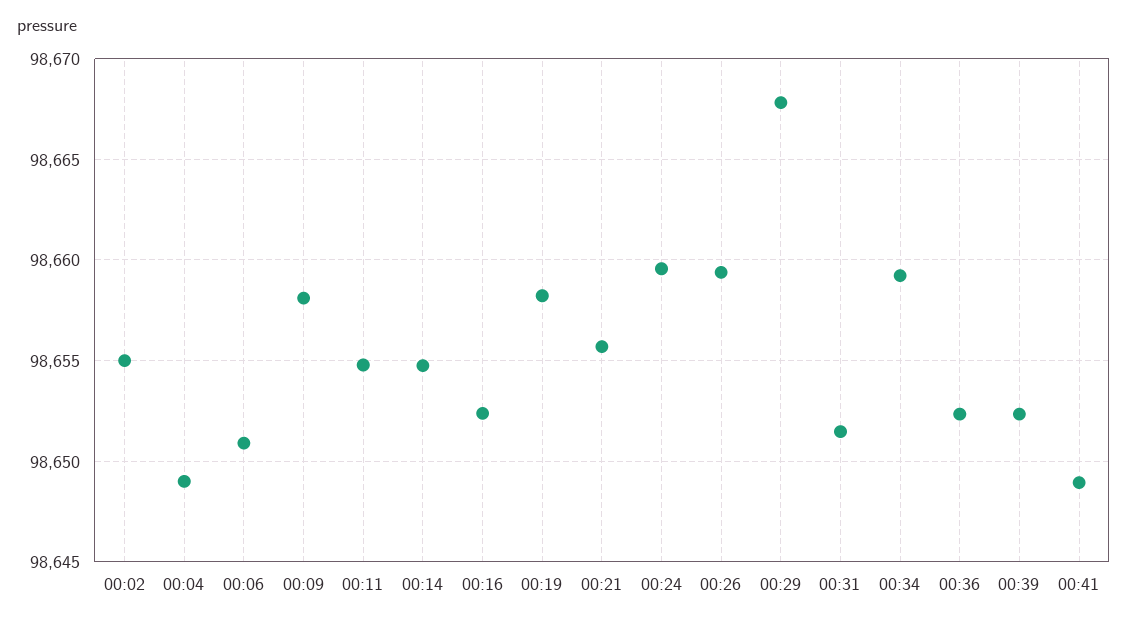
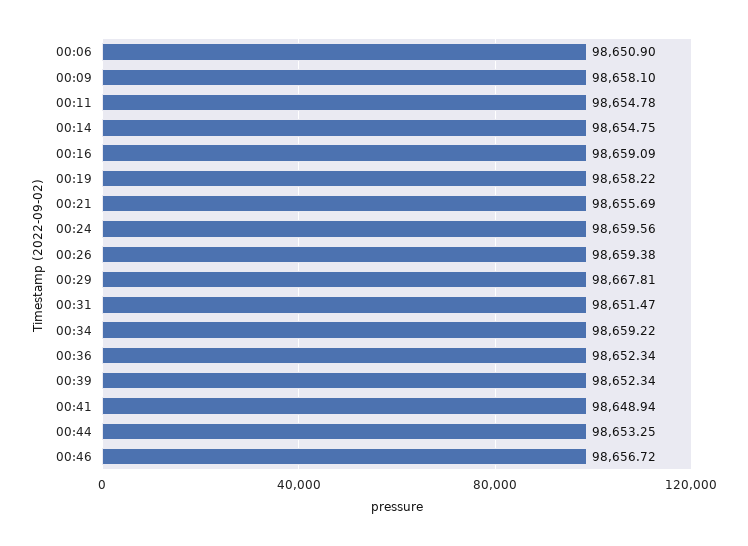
00:02: 98655 -> none
00:04: 98649 -> none
00:16: 98652.5 -> 98659.09
00:44: none -> 98653.25
00:46: none -> 98656.72

